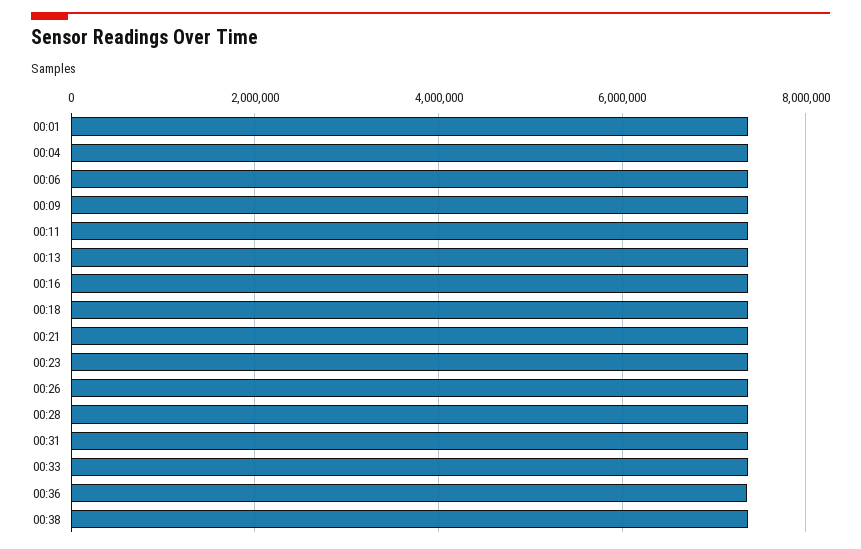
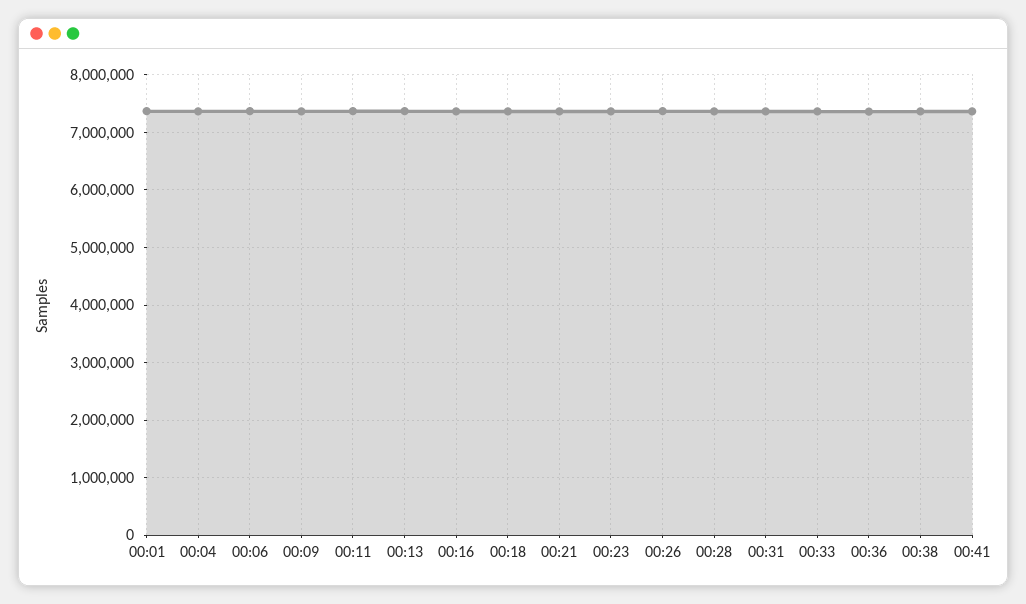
00:41: none -> 7400000

